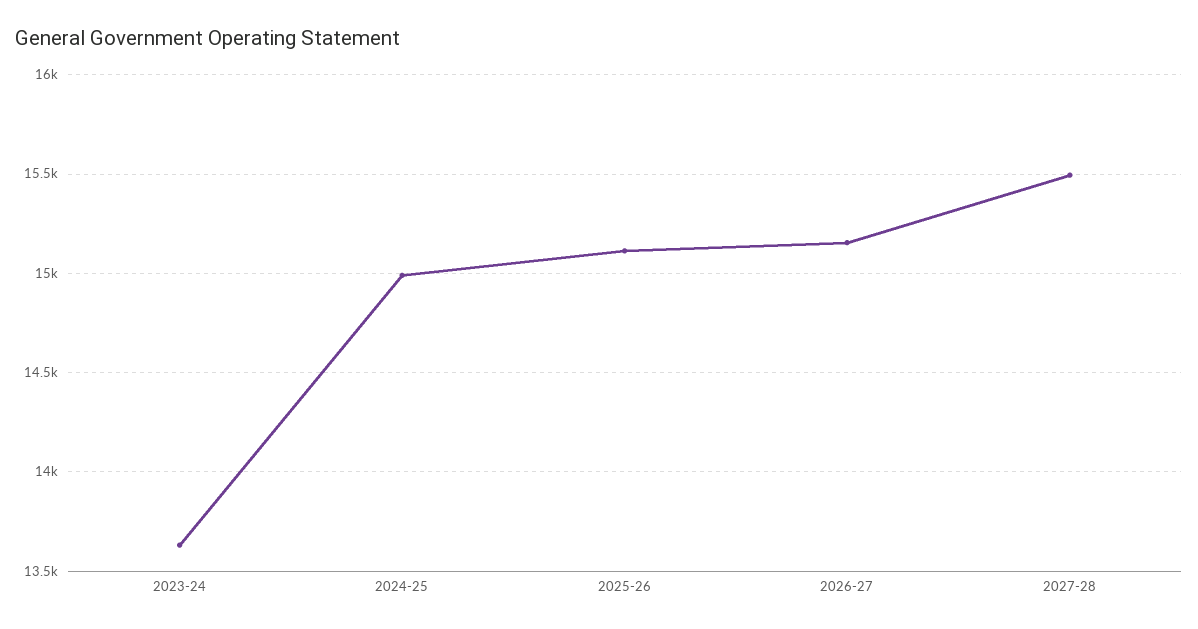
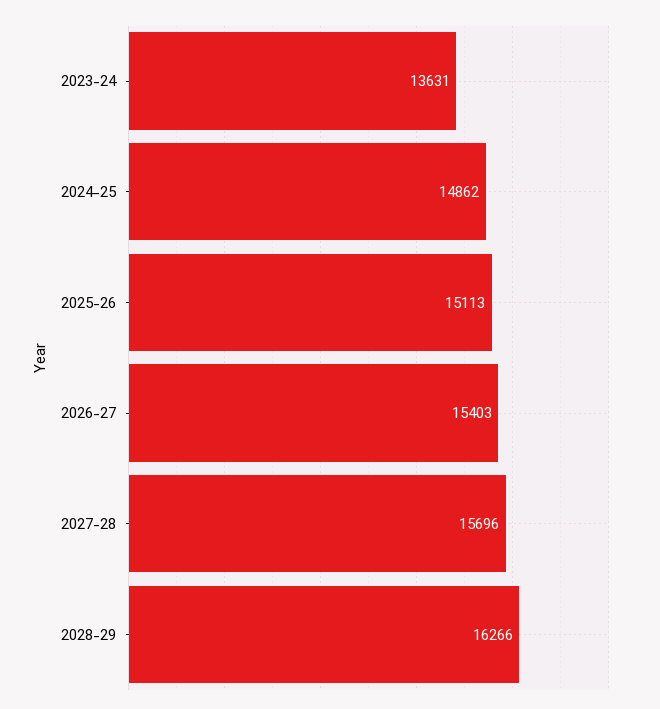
2024-25: 15000 -> 14862
2026-27: 15150 -> 15403
2027-28: 15500 -> 15696
2028-29: none -> 16266

